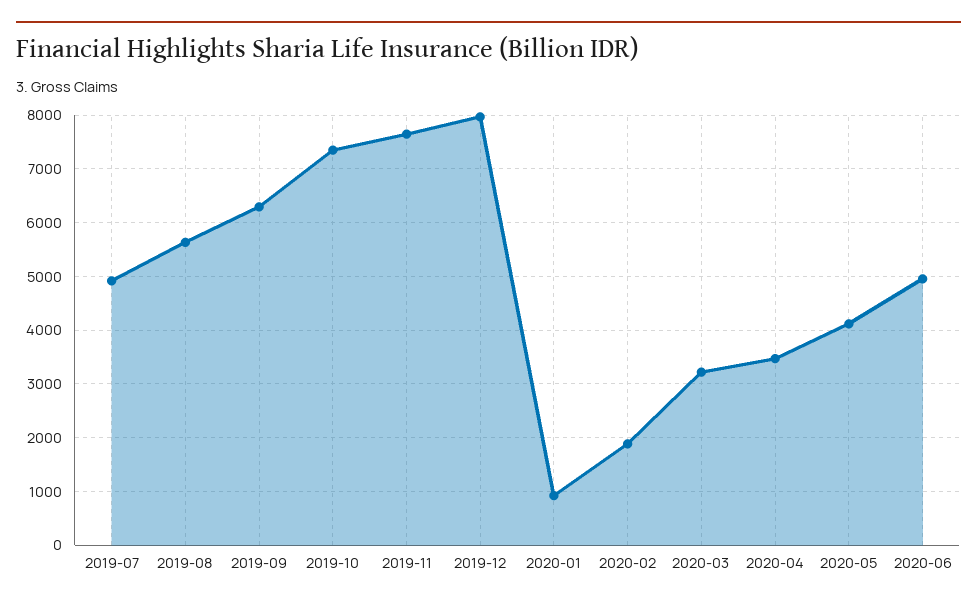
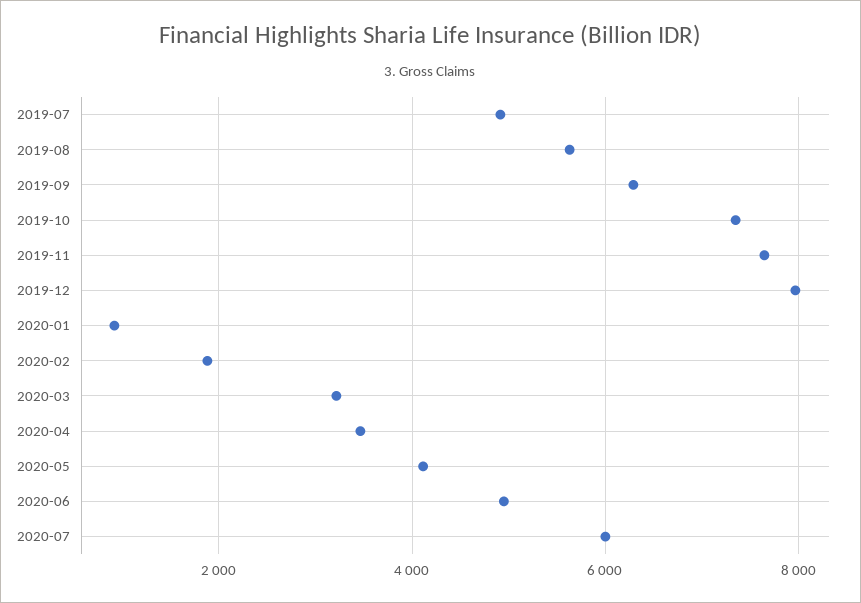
2020-07: none -> 6000

